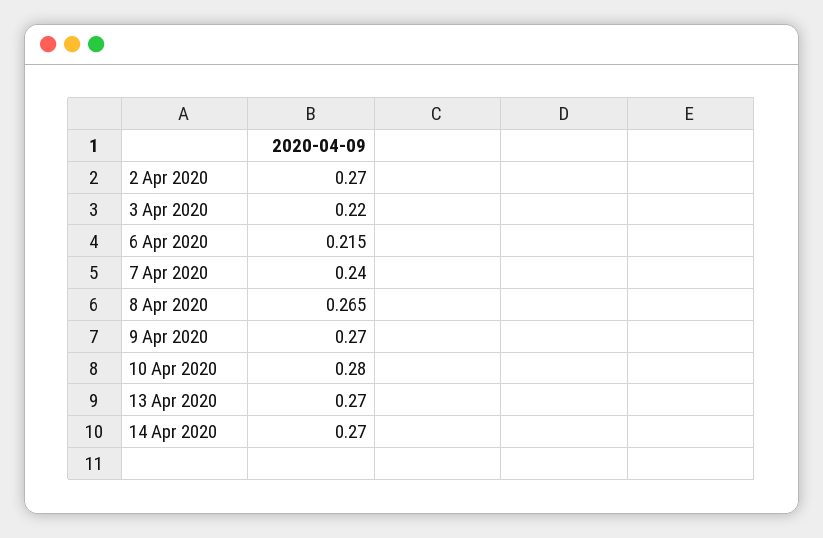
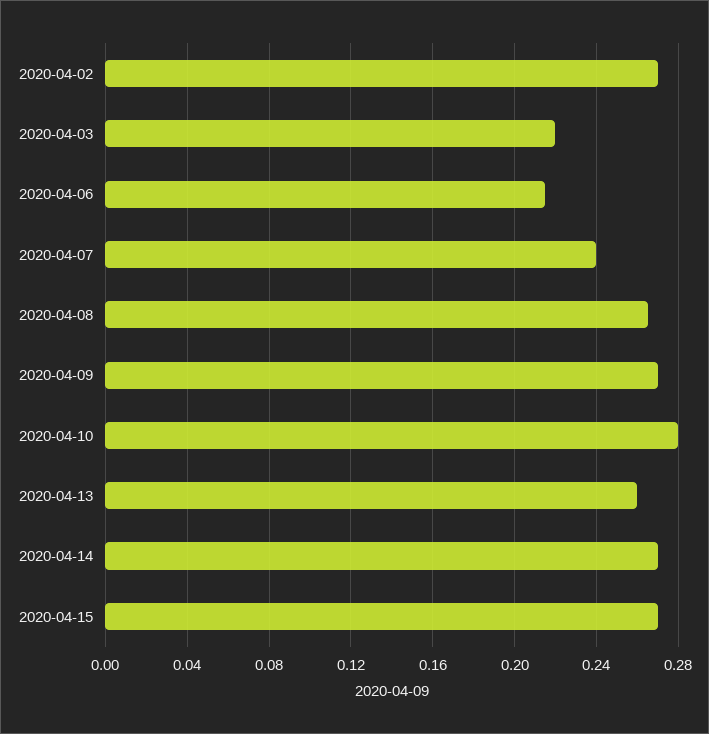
13 Apr 2020: 0.27 -> 0.26
2020-04-15: none -> 0.27

